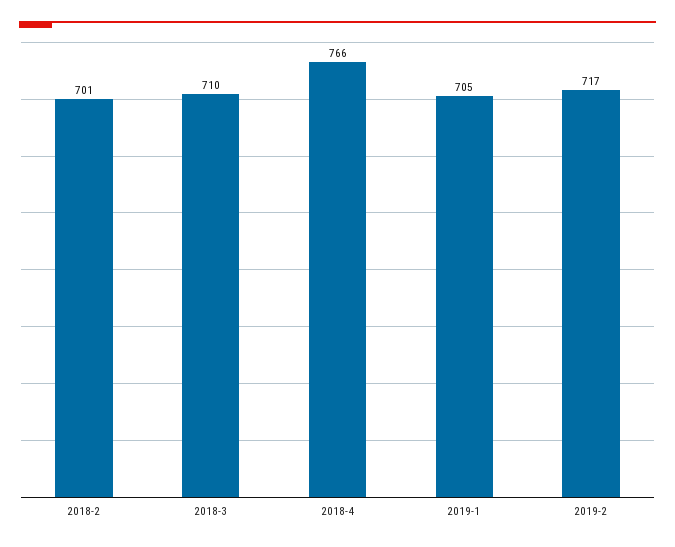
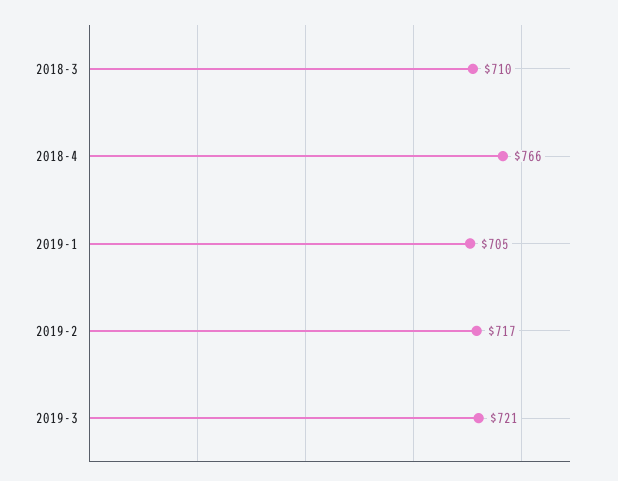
2018-2: 701 -> none
2019-3: none -> 721

